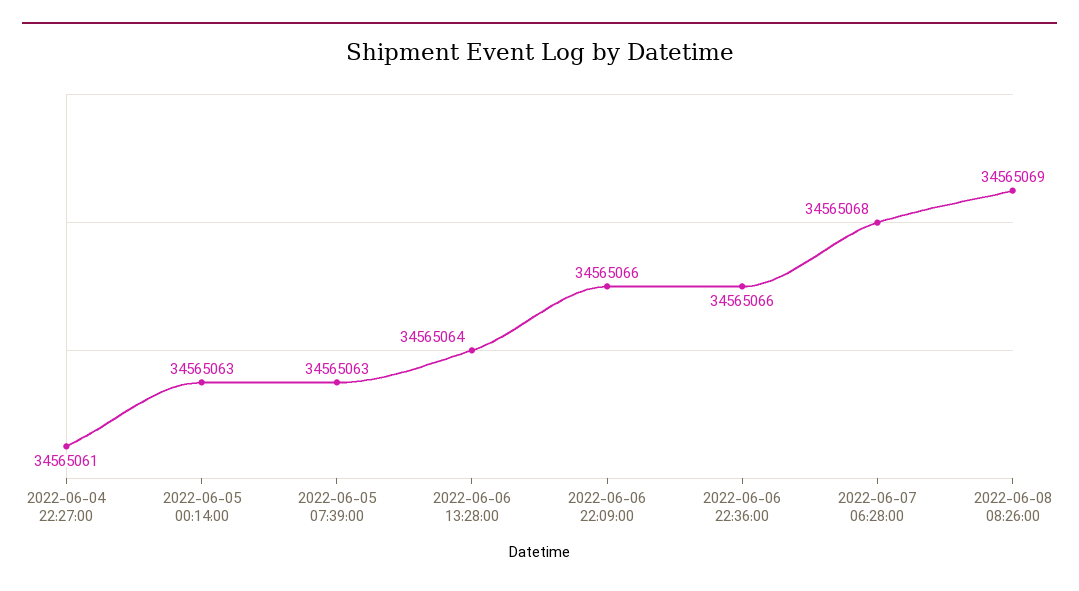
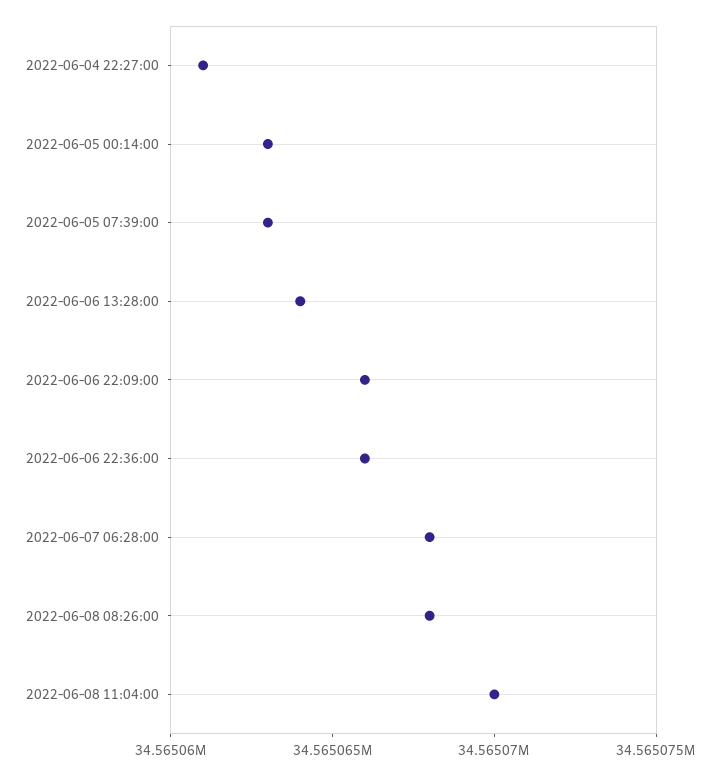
2022-06-08 08:26:00: 34565069 -> 34565068
2022-06-08 11:04:00: none -> 34565070

